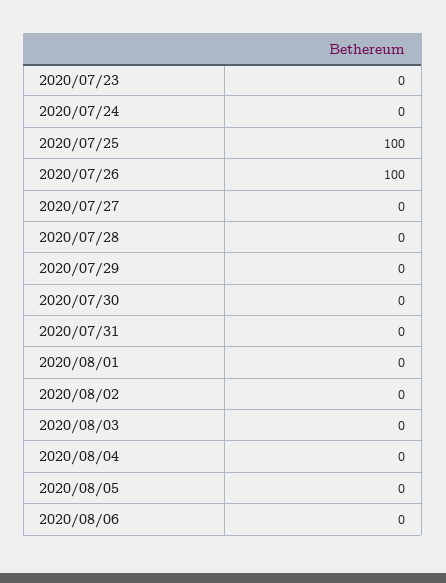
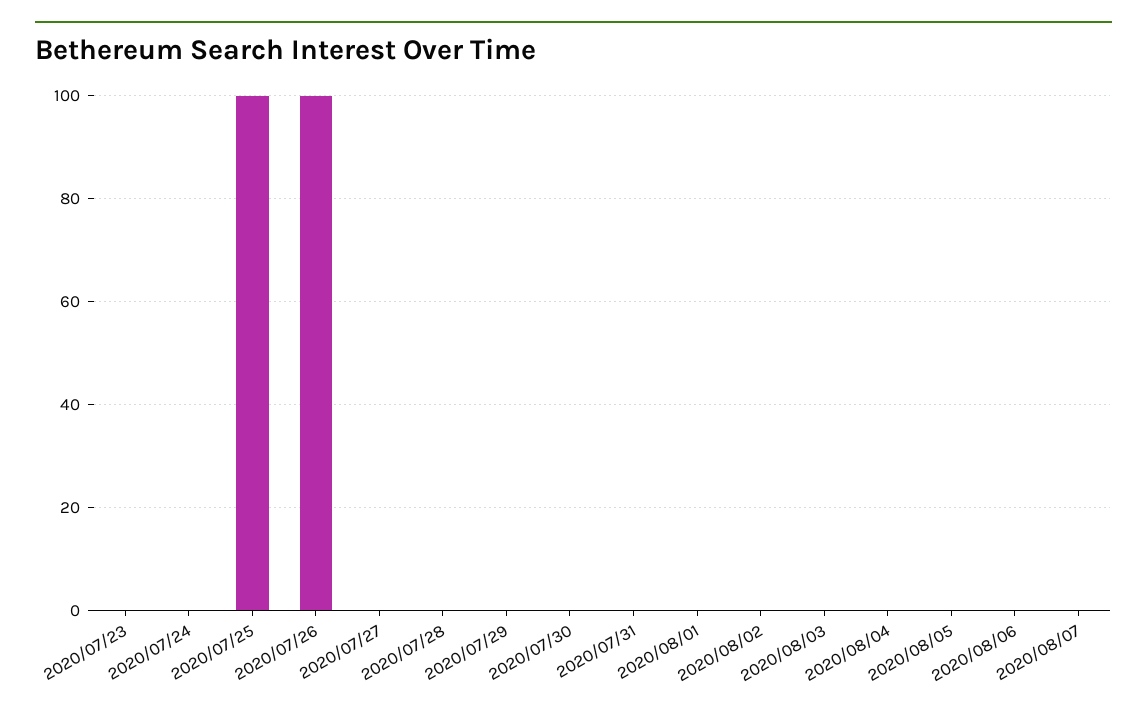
2020/08/07: none -> 0

